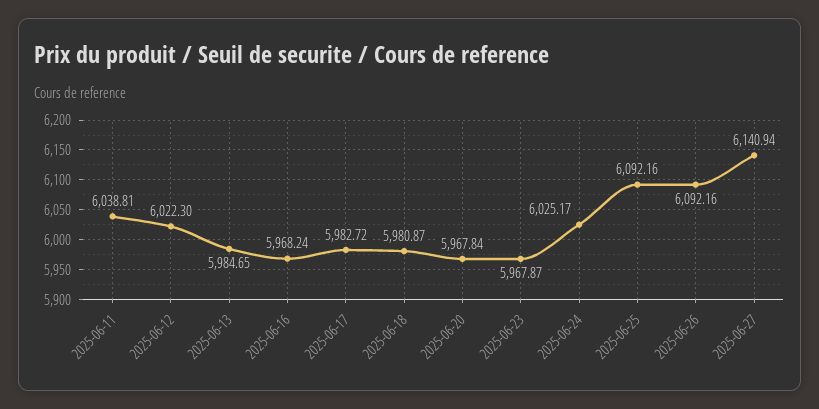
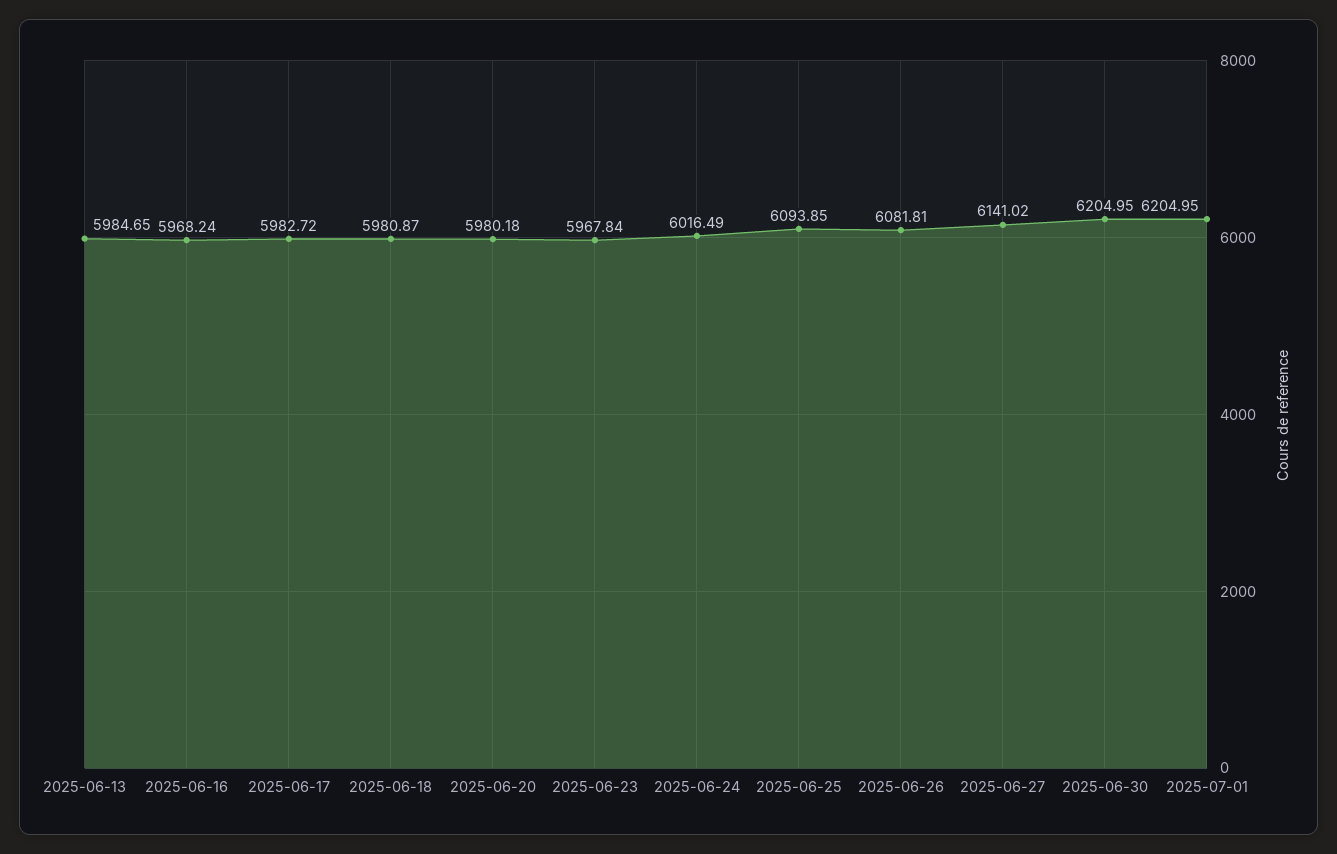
2025-06-11: 6038.81 -> none
2025-06-12: 6022.3 -> none
2025-06-20: 5967.84 -> 5980.18
2025-06-23: 5967.87 -> 5967.84
2025-06-24: 6025.17 -> 6016.49
2025-06-25: 6092.16 -> 6093.85
2025-06-26: 6092.16 -> 6081.81
2025-06-27: 6140.94 -> 6141.02
2025-06-30: none -> 6204.95
2025-07-01: none -> 6204.95

